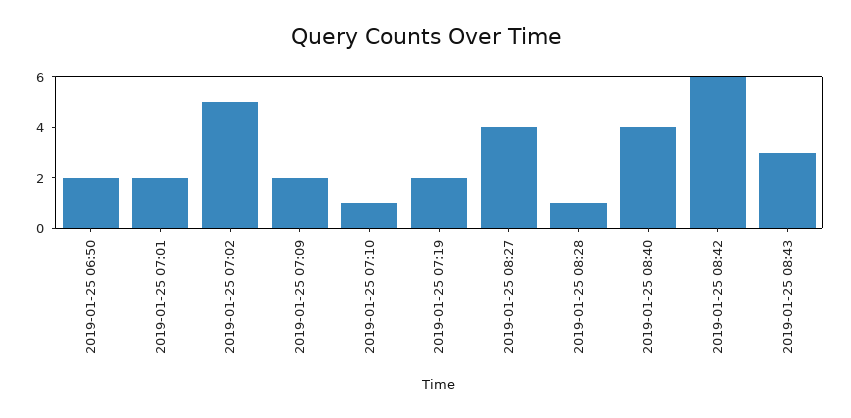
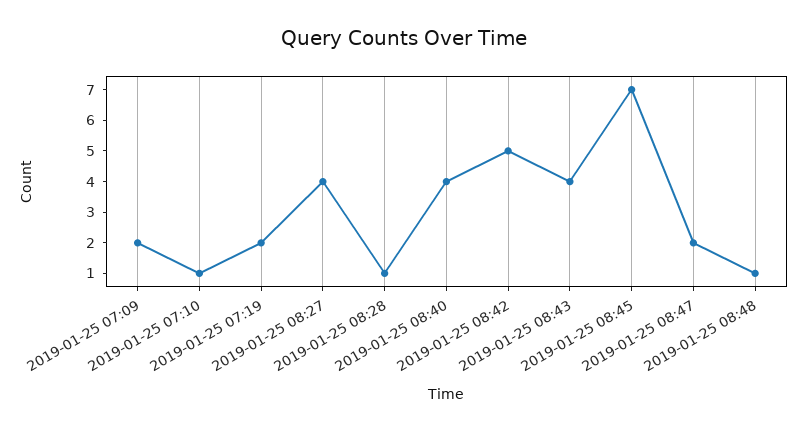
2019-01-25 06:50: 2 -> none
2019-01-25 07:01: 2 -> none
2019-01-25 07:02: 5 -> none
2019-01-25 08:42: 6 -> 5
2019-01-25 08:43: 3 -> 4
2019-01-25 08:45: none -> 7
2019-01-25 08:47: none -> 2
2019-01-25 08:48: none -> 1

